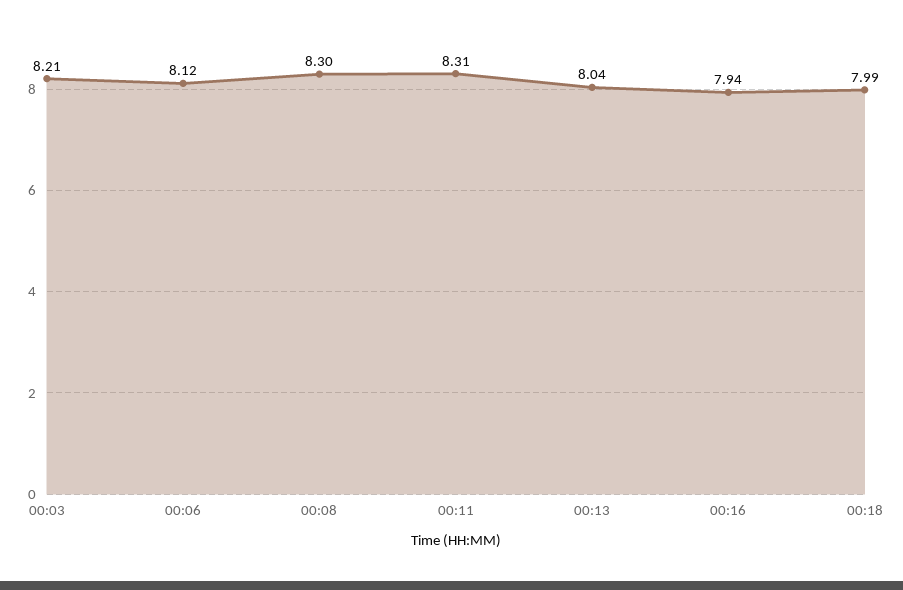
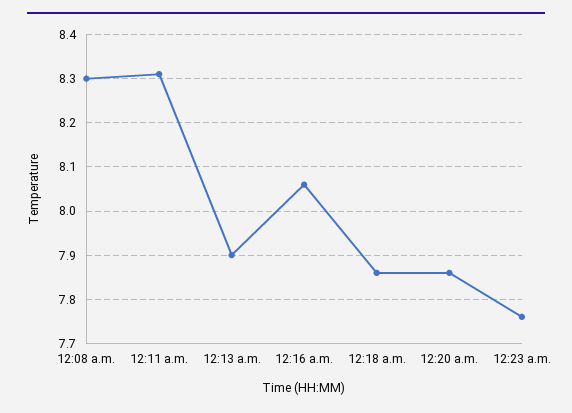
00:03: 8.21 -> none
00:06: 8.12 -> none
00:13: 8.04 -> 7.9
00:16: 7.94 -> 8.05
00:18: 7.99 -> 7.85
12:20 a.m.: none -> 7.85
12:23 a.m.: none -> 7.75

